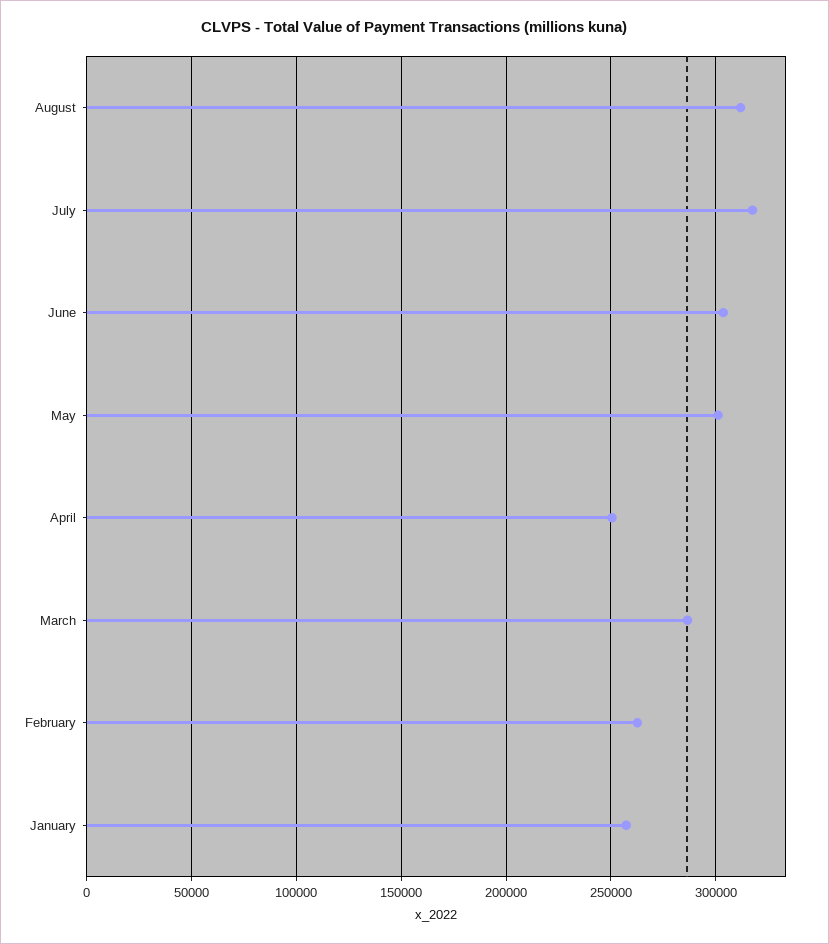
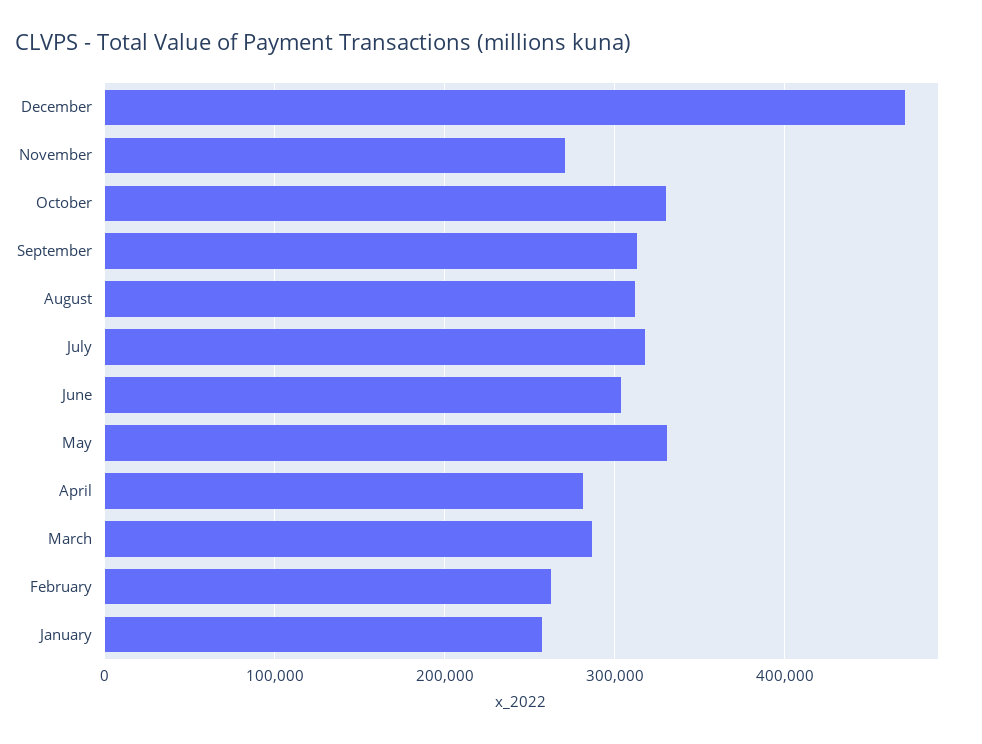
May: 300000 -> 330000
April: 250000 -> 280000
December: none -> 470000
November: none -> 270000
October: none -> 330000
September: none -> 310000

